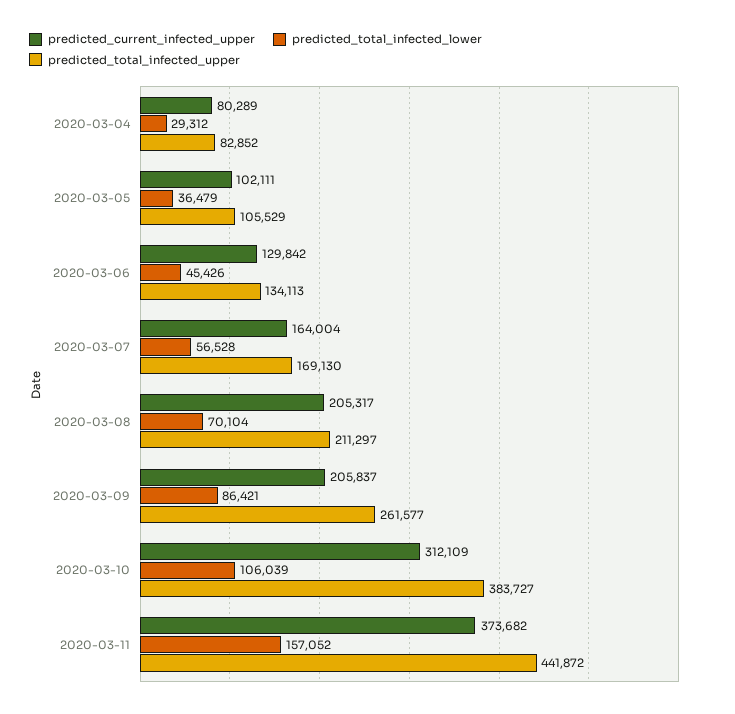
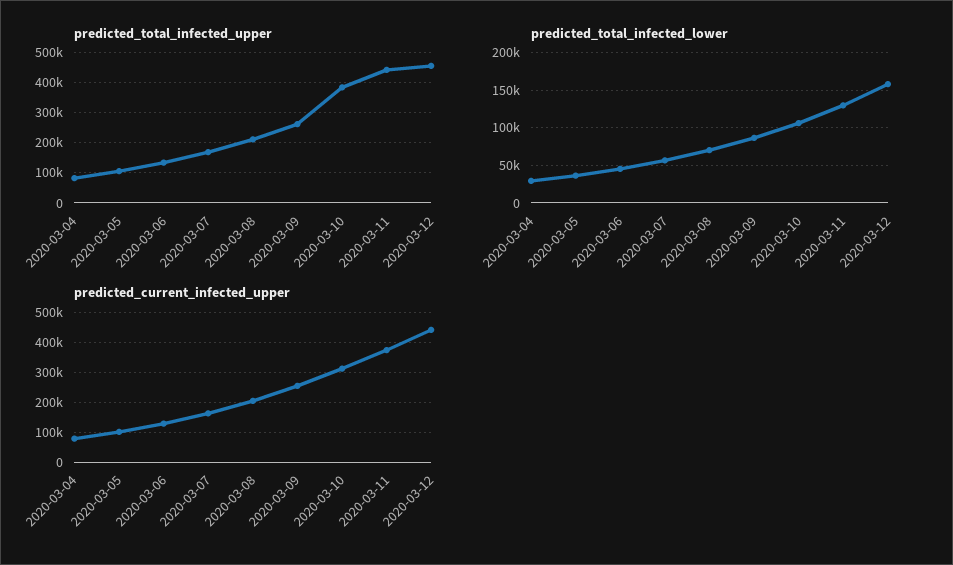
predicted_current_infected_upper, 2020-03-09: 205837 -> 260000
predicted_total_infected_lower, 2020-03-11: 157052 -> 130000
predicted_total_infected_upper, 2020-03-12: none -> 460000
predicted_total_infected_lower, 2020-03-12: none -> 160000
predicted_current_infected_upper, 2020-03-12: none -> 440000

